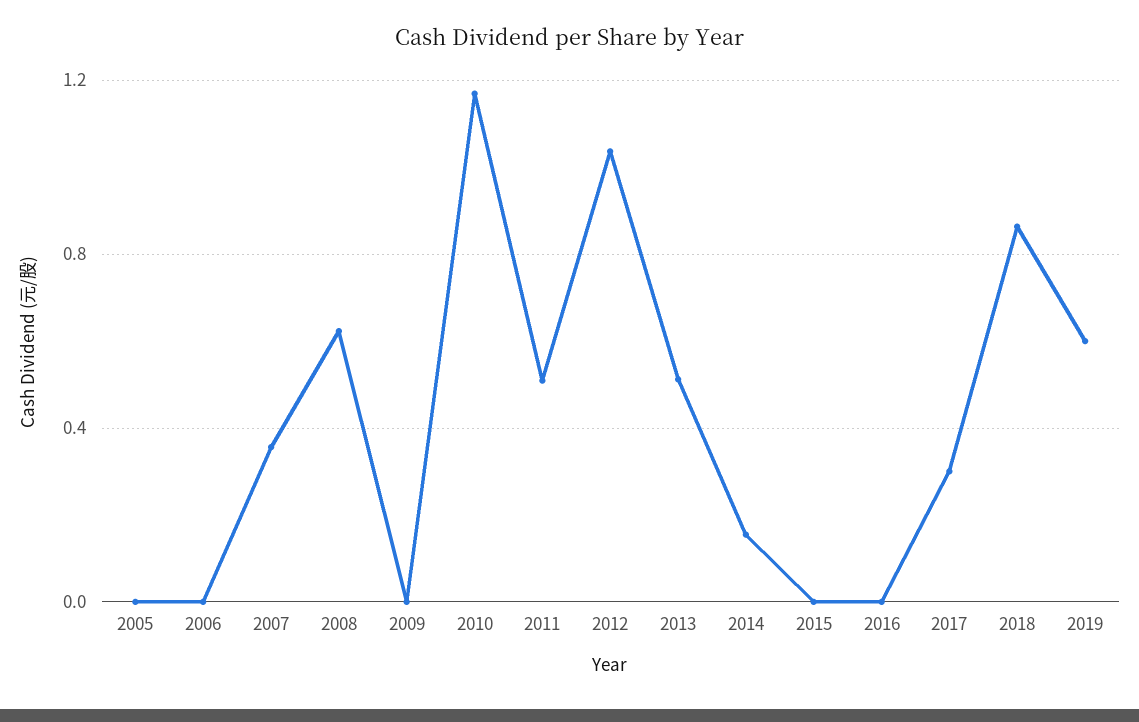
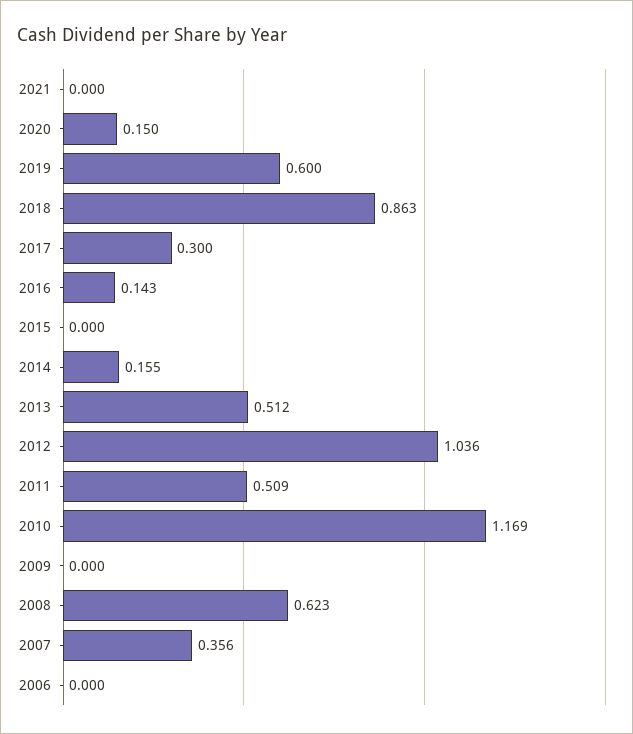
2005: 0 -> none
2016: 0 -> 0.143
2021: none -> 0
2020: none -> 0.15

